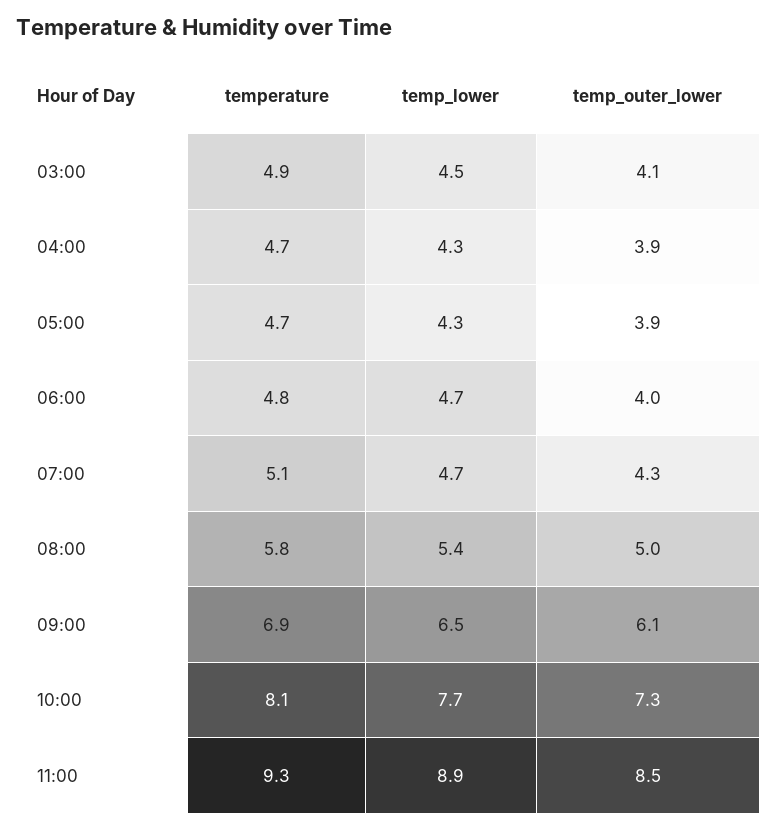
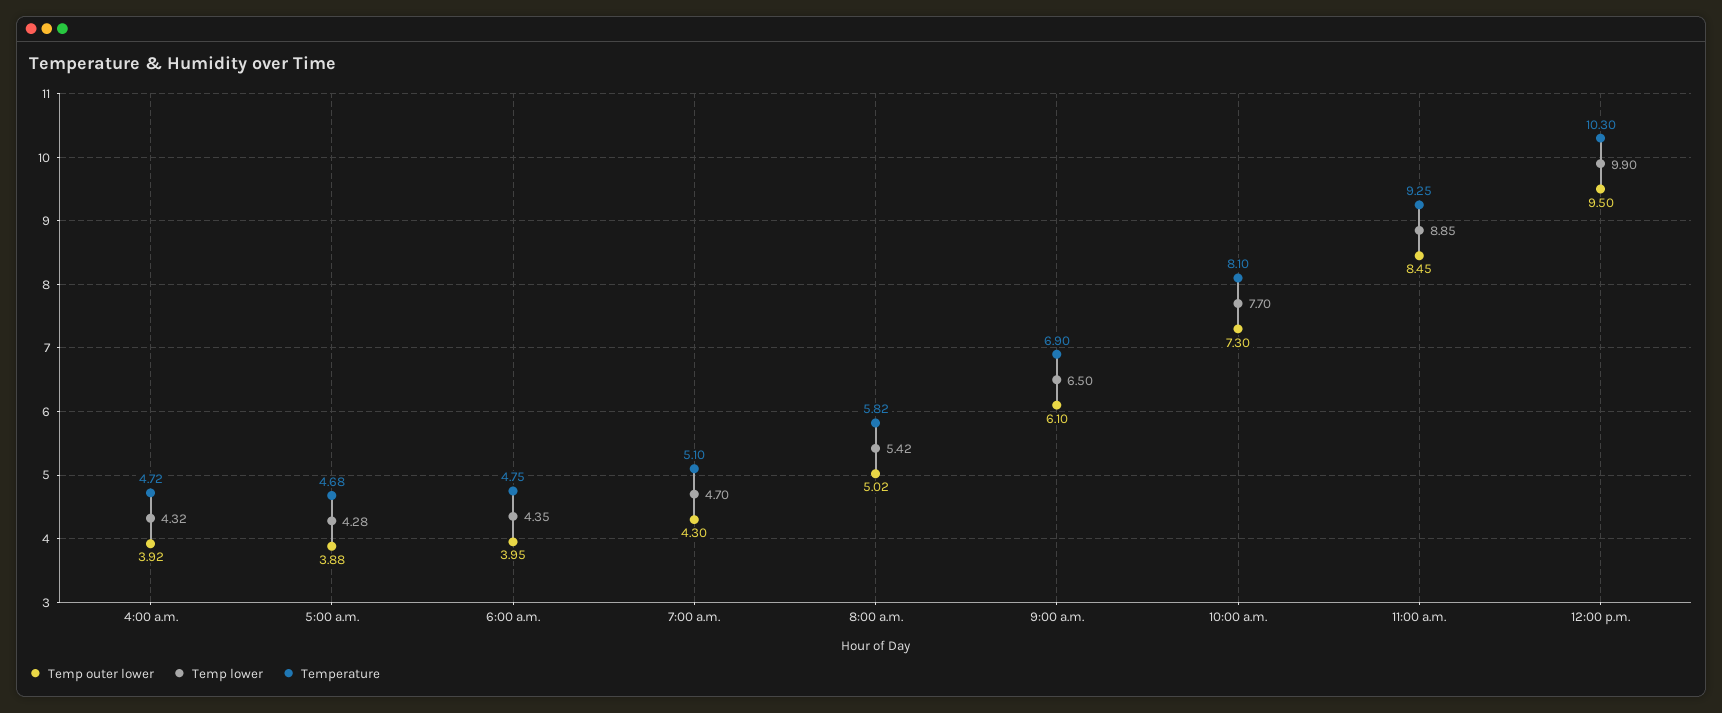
temperature, 03:00: 4.9 -> none
temp_lower, 03:00: 4.5 -> none
temp_outer_lower, 03:00: 4.1 -> none
temp_lower, 06:00: 4.7 -> 4.35
temp_outer_lower, 12:00 p.m.: none -> 9.5
temp_lower, 12:00 p.m.: none -> 9.9
temperature, 12:00 p.m.: none -> 10.3

